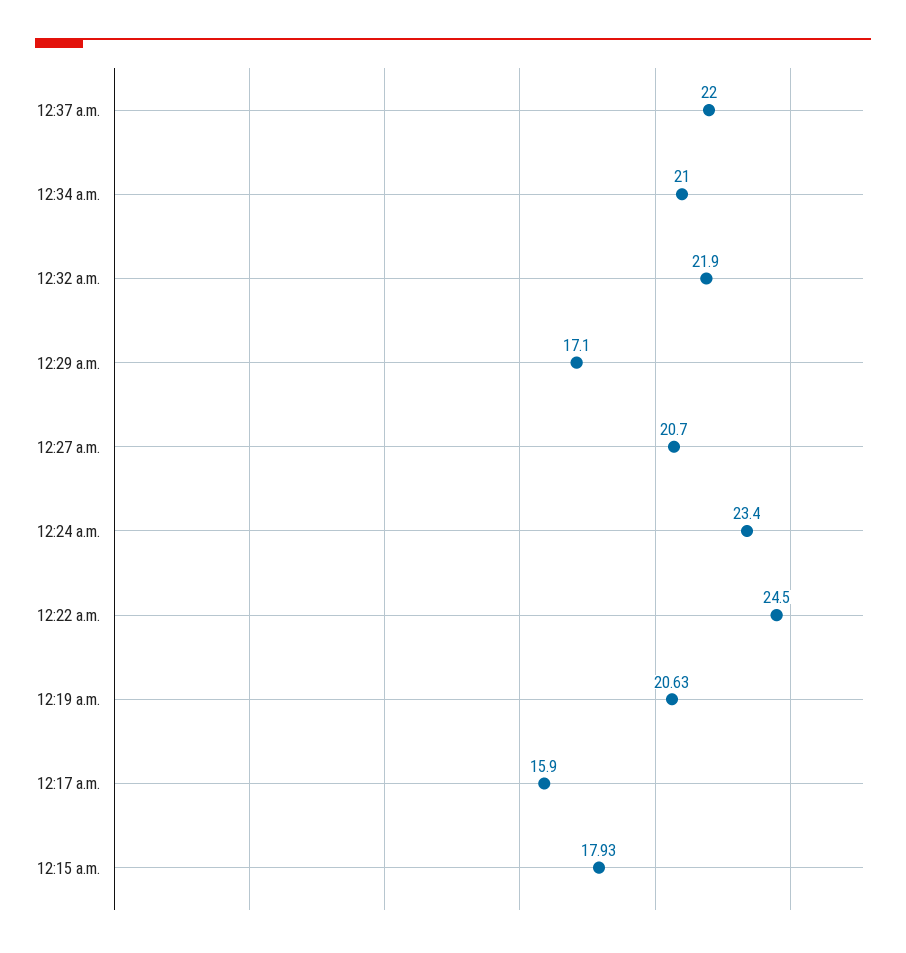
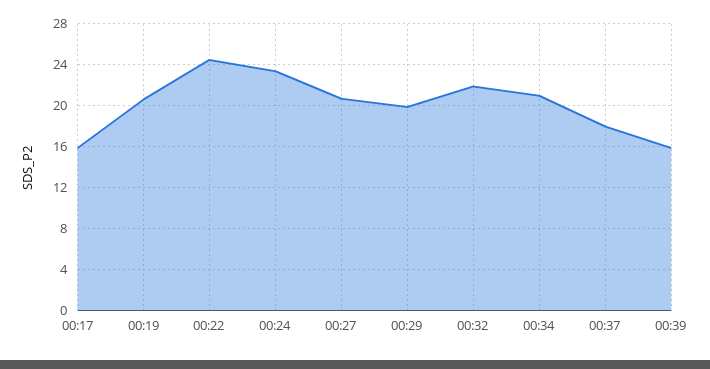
12:37 a.m.: 22 -> 18
12:29 a.m.: 17.1 -> 20
12:15 a.m.: 17.93 -> none
00:39: none -> 16

